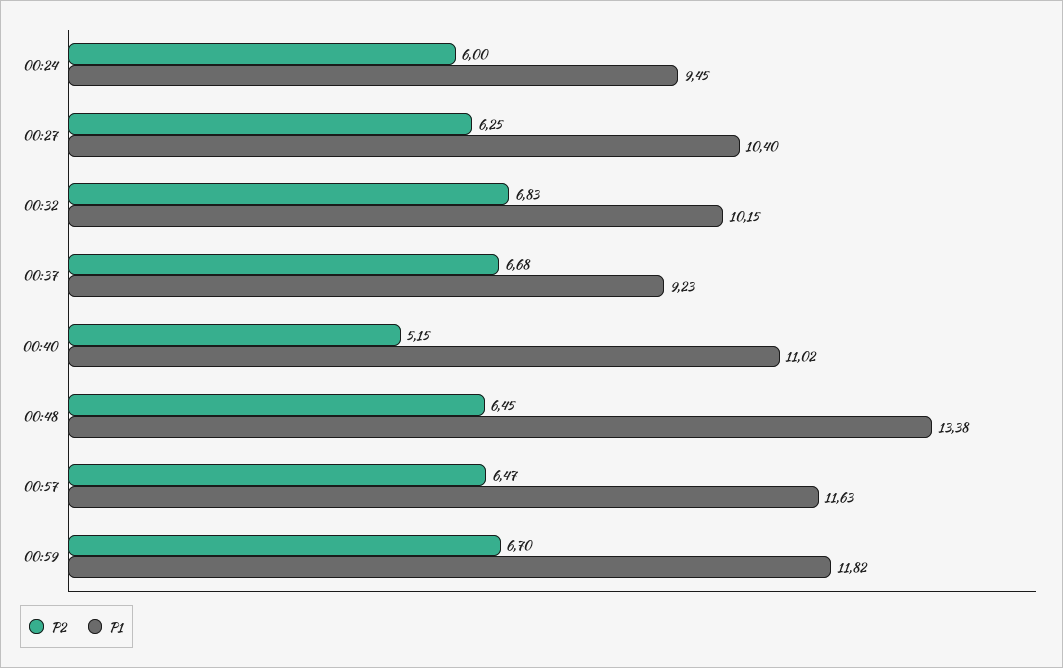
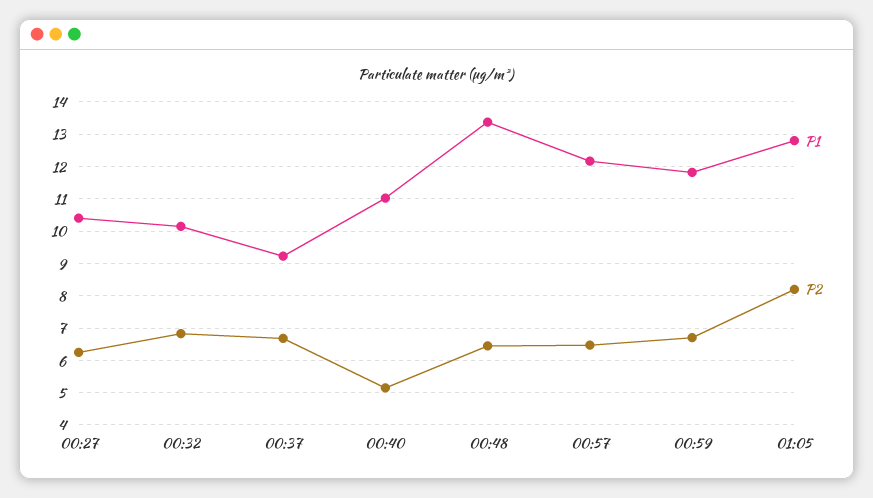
P2, 00:24: 6 -> none
P1, 00:24: 9.45 -> none
P1, 00:57: 11.63 -> 12.2
P1, 01:05: none -> 12.8
P2, 01:05: none -> 8.2

